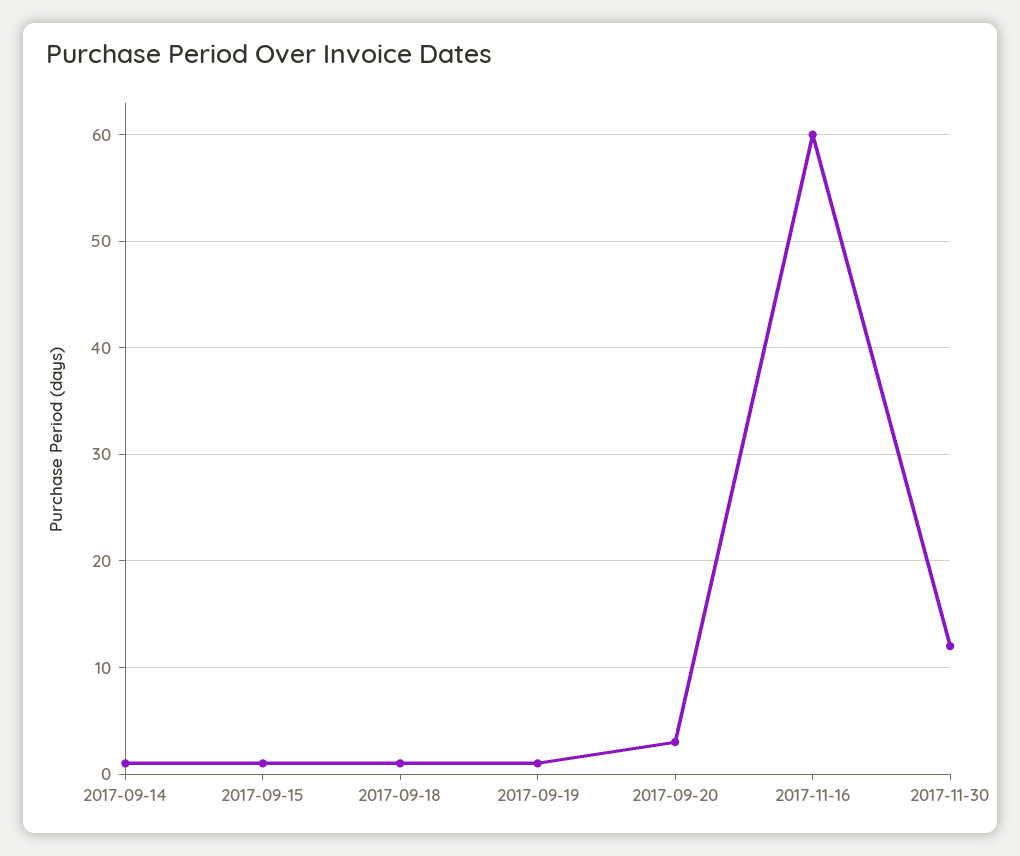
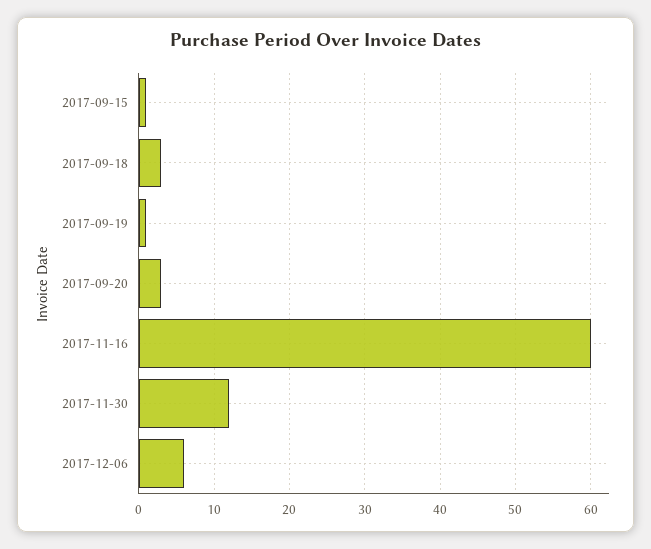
2017-09-14: 1 -> none
2017-09-18: 1 -> 3
2017-12-06: none -> 6

